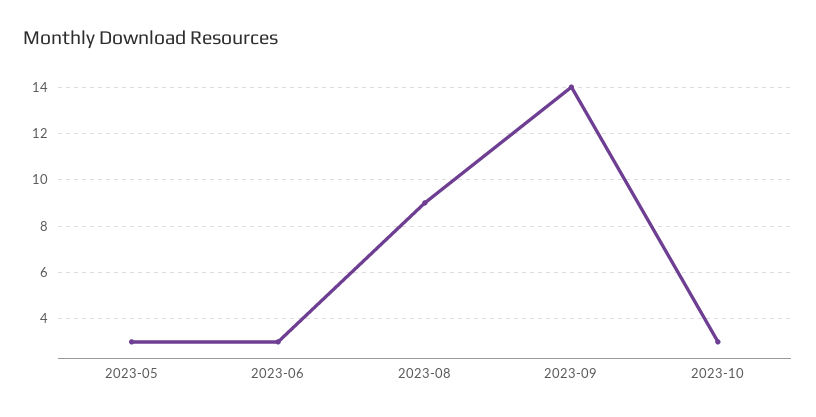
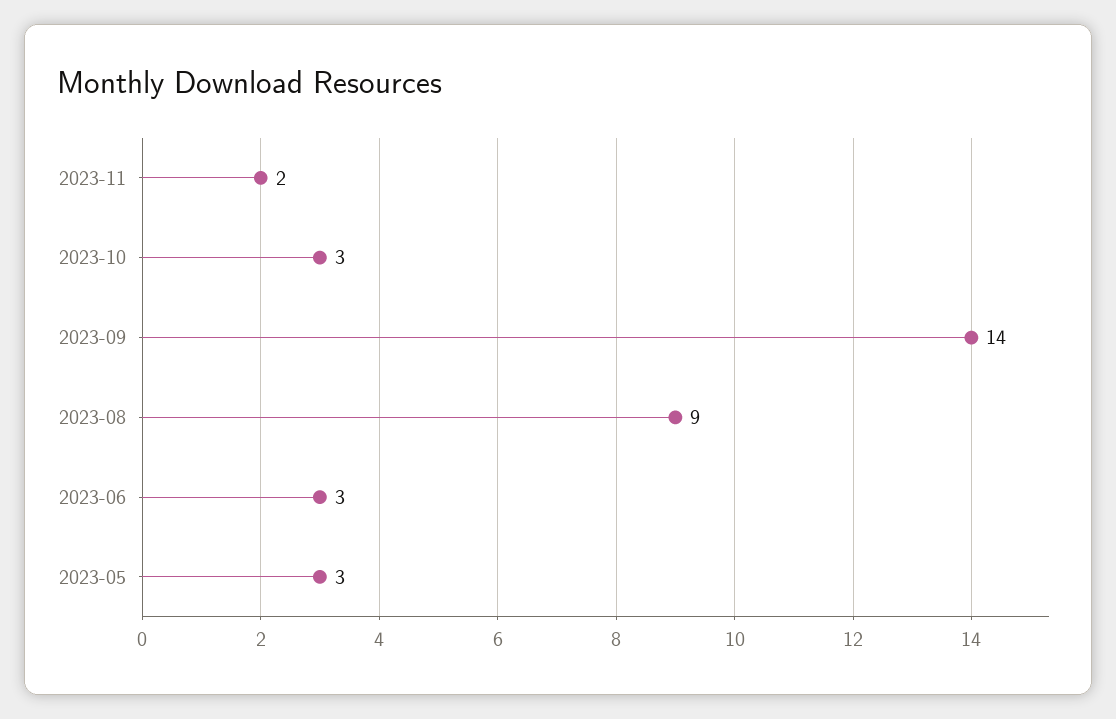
2023-11: none -> 2

